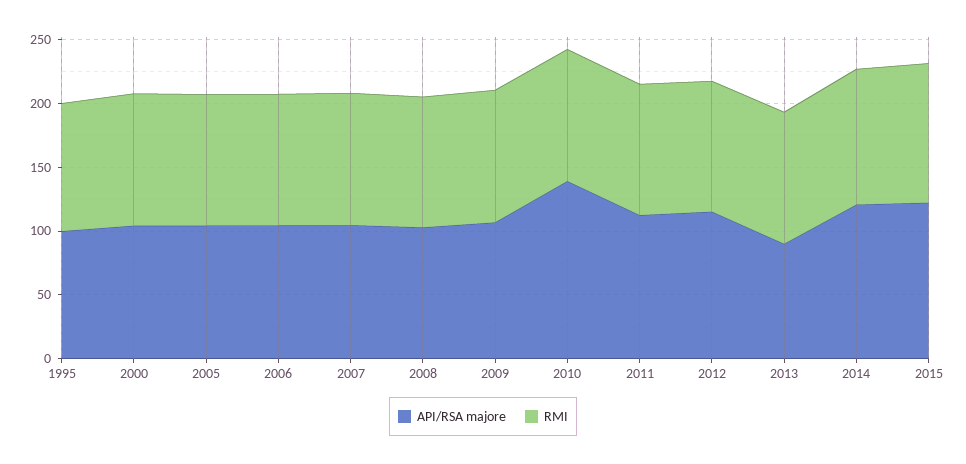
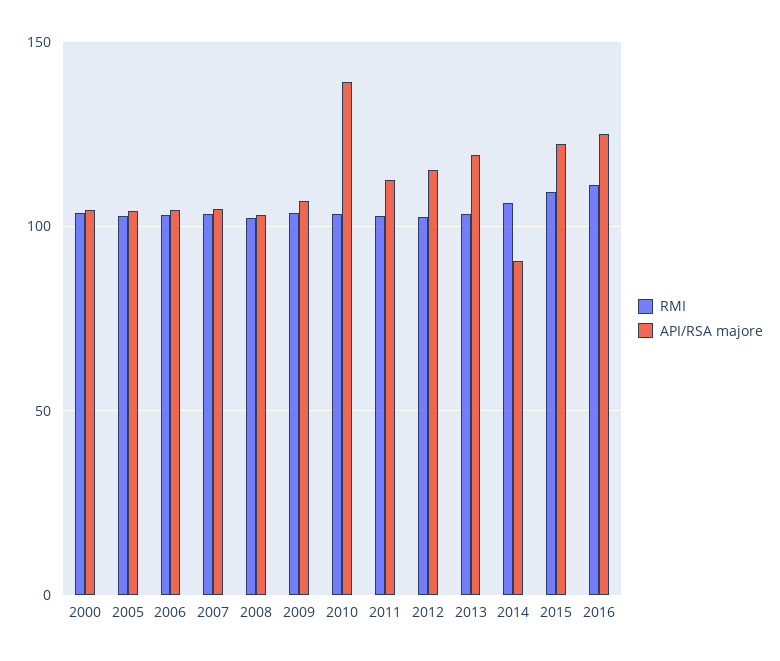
API/RSA majore, 1995: 100 -> none
RMI, 1995: 100 -> none
API/RSA majore, 2013: 90 -> 120
API/RSA majore, 2014: 120 -> 90
RMI, 2016: none -> 110
API/RSA majore, 2016: none -> 125

